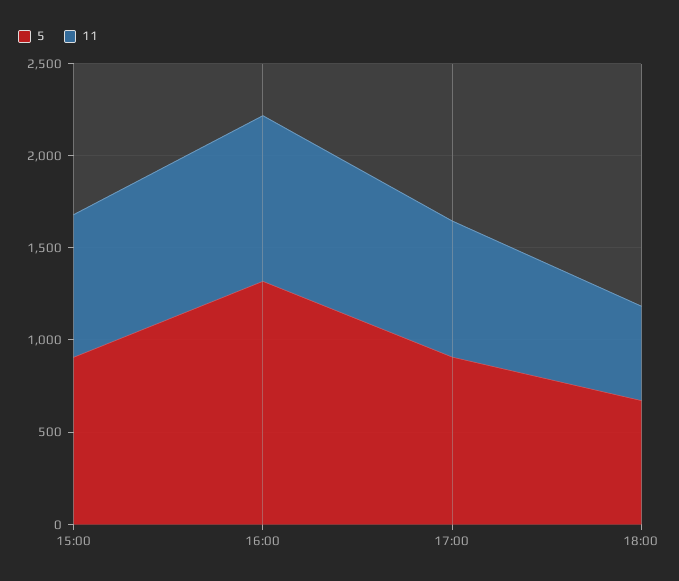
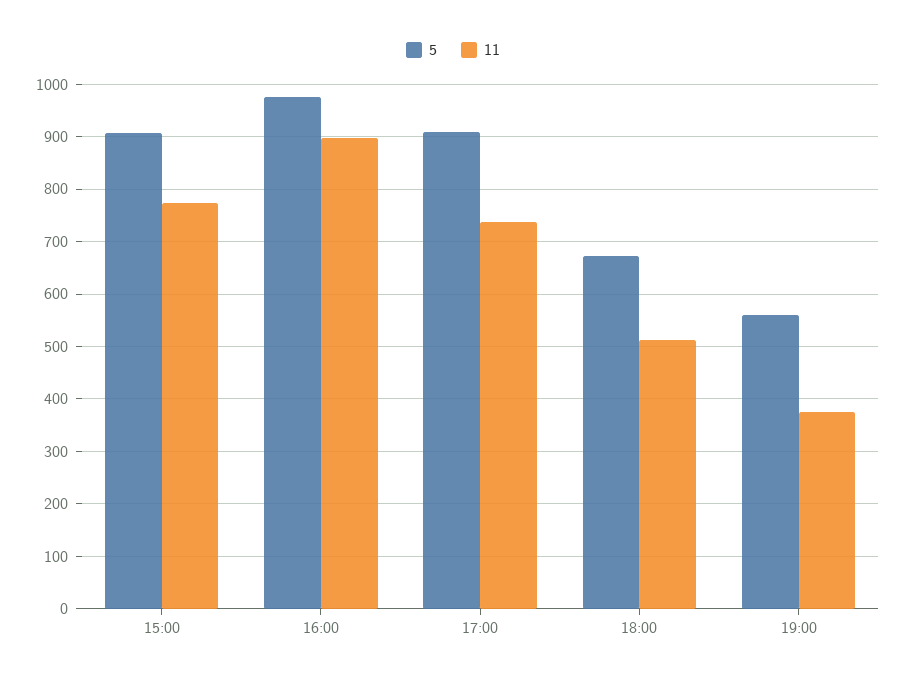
5, 16:00: 1300 -> 980
5, 19:00: none -> 560
11, 19:00: none -> 380

